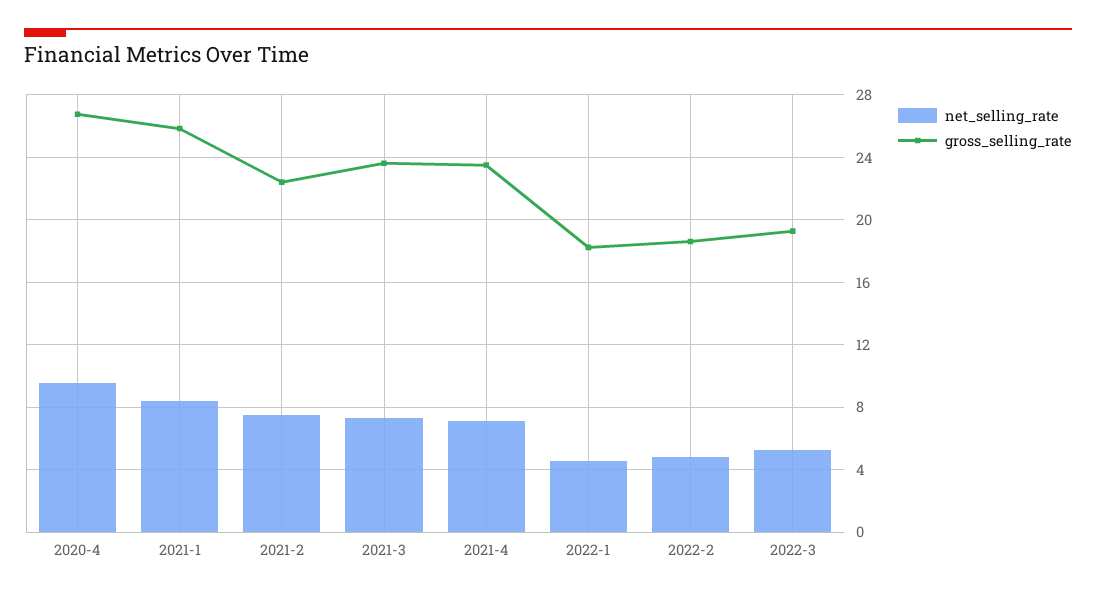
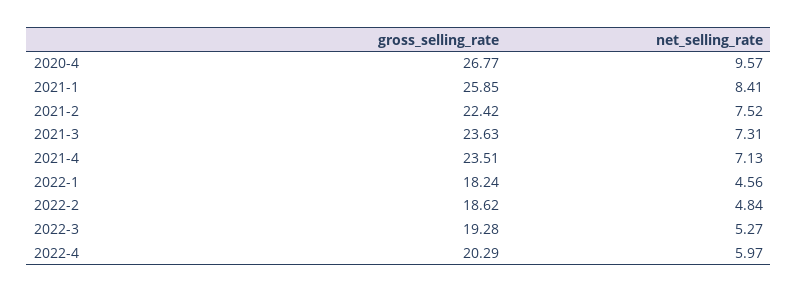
gross_selling_rate, 2022-4: none -> 20.29
net_selling_rate, 2022-4: none -> 5.97

